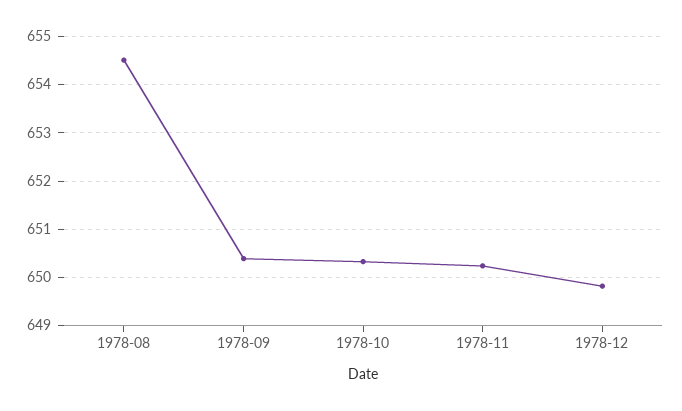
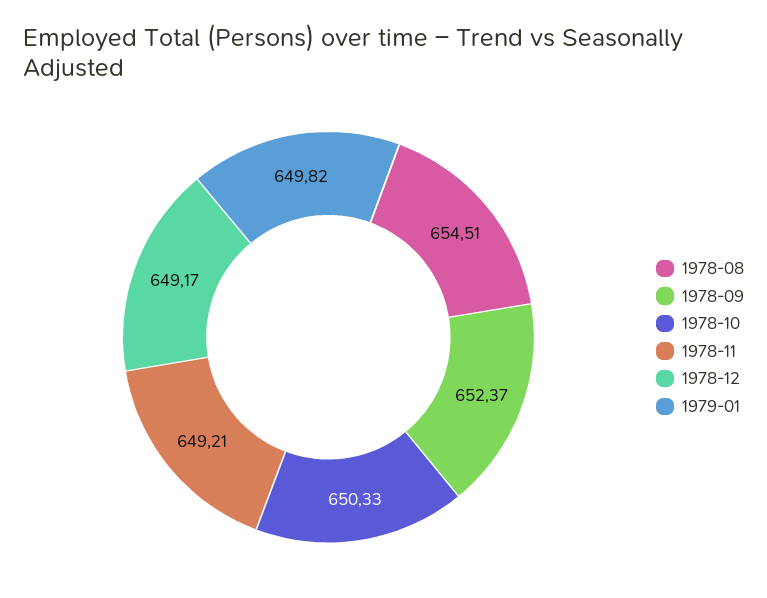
1978-09: 650.4 -> 652.37
1978-11: 650.2 -> 649.21
1978-12: 649.8 -> 649.17
1979-01: none -> 649.82

